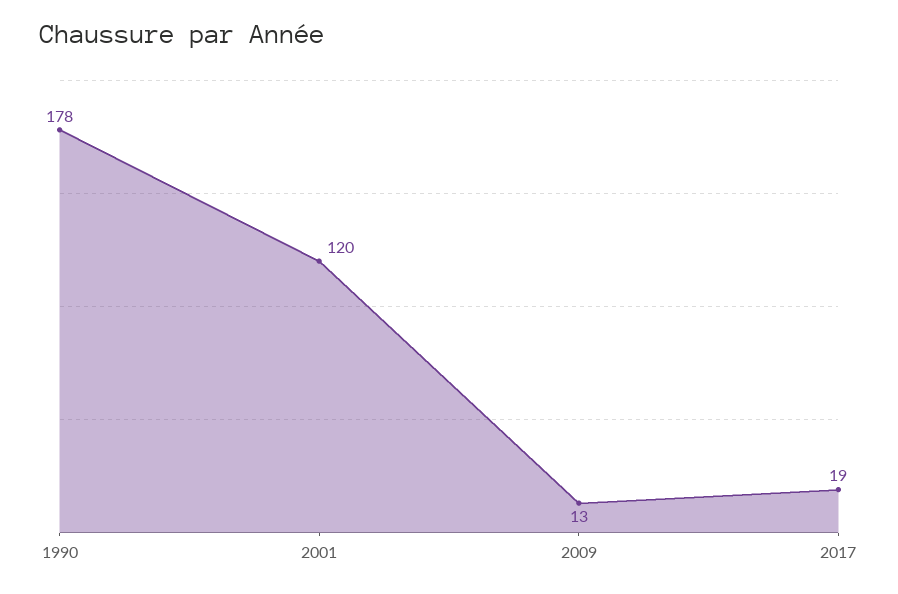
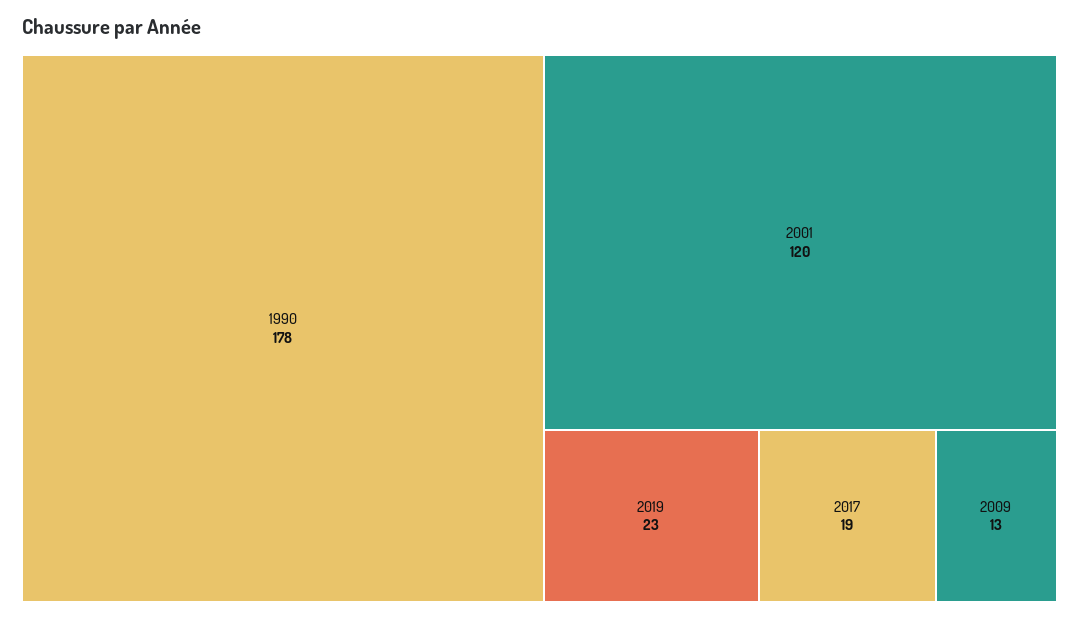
2019: none -> 23

